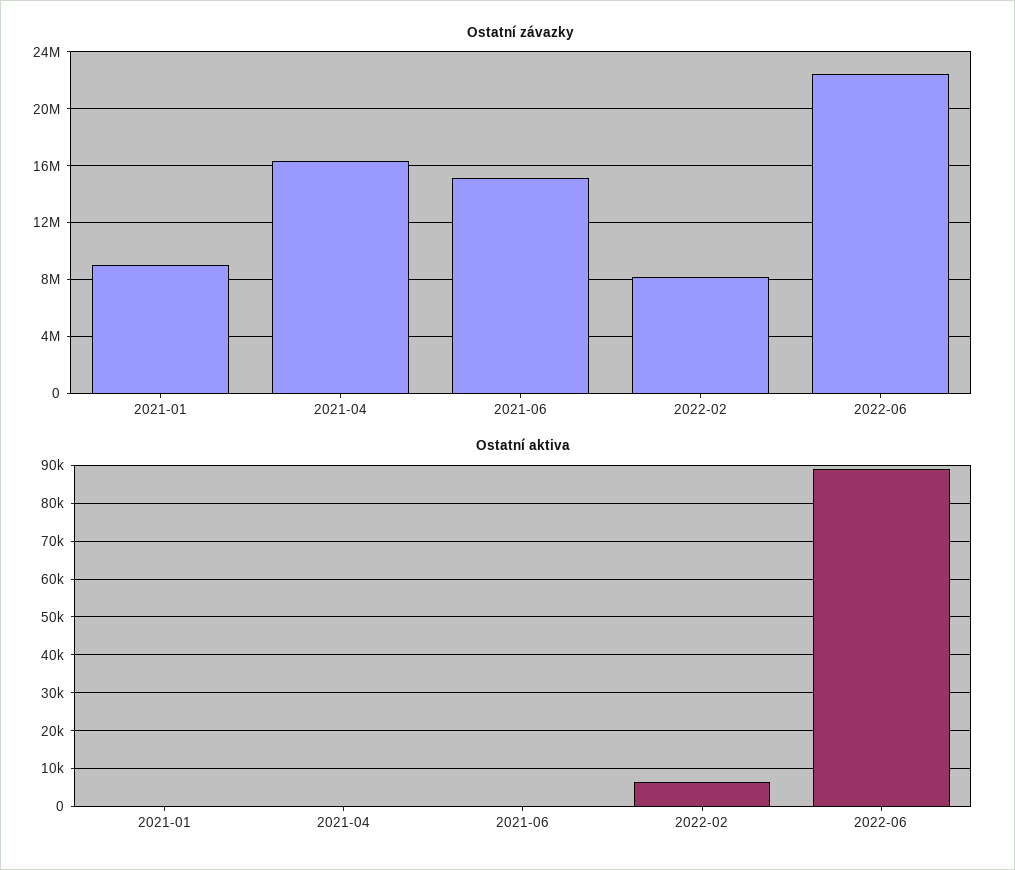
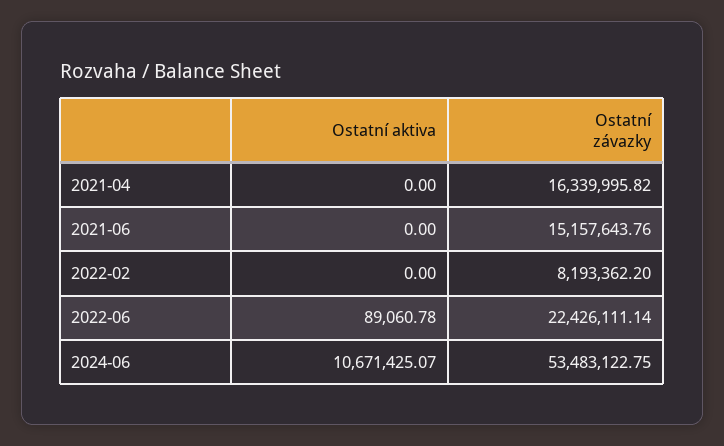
Ostatní závazky, 2021-01: 9000000 -> none
Ostatní aktiva, 2021-01: 0 -> none
Ostatní aktiva, 2022-02: 6000 -> 0
Ostatní aktiva, 2024-06: none -> 10671425.07
Ostatní závazky, 2024-06: none -> 53483122.75

